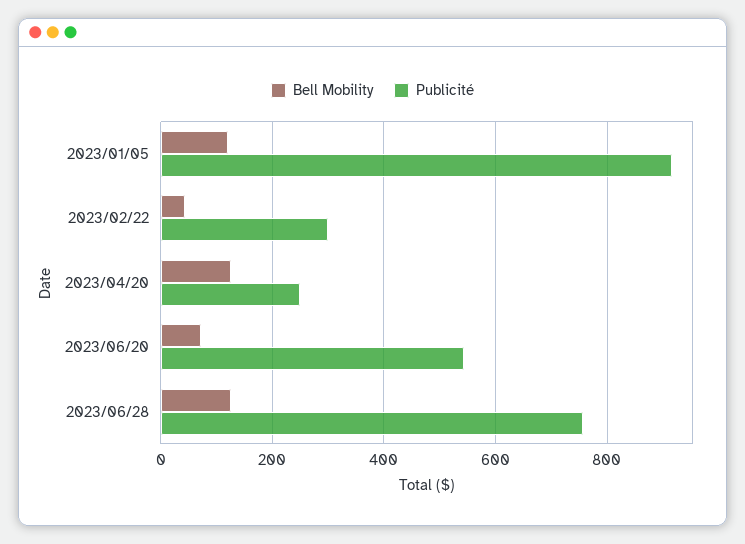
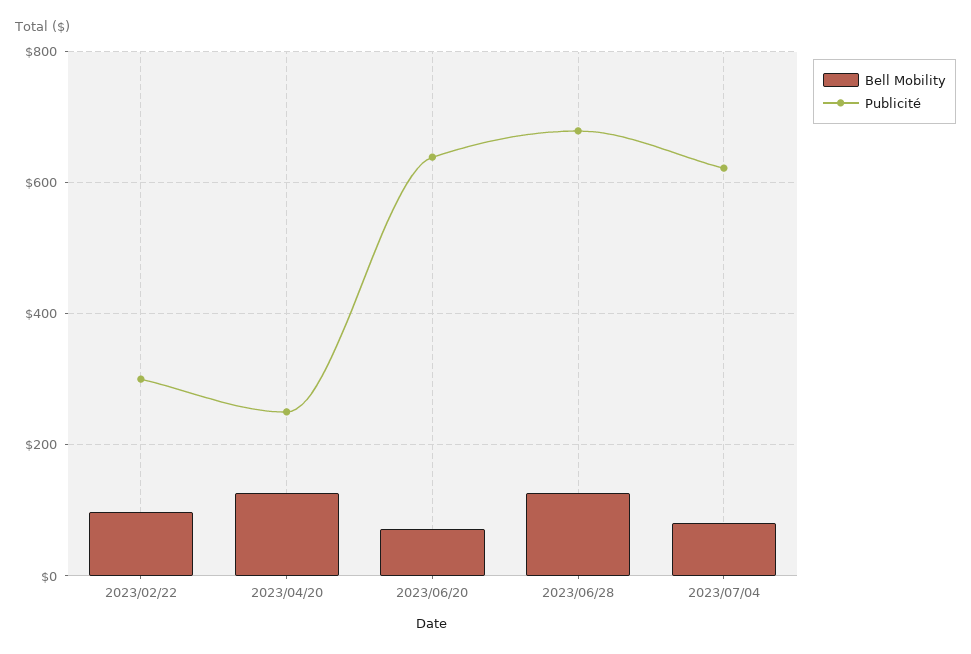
Bell Mobility, 2023/01/05: 120 -> none
Publicité, 2023/01/05: 920 -> none
Bell Mobility, 2023/02/22: 40 -> 100
Publicité, 2023/06/20: 540 -> 640
Publicité, 2023/06/28: 760 -> 680
Bell Mobility, 2023/07/04: none -> 80
Publicité, 2023/07/04: none -> 620

